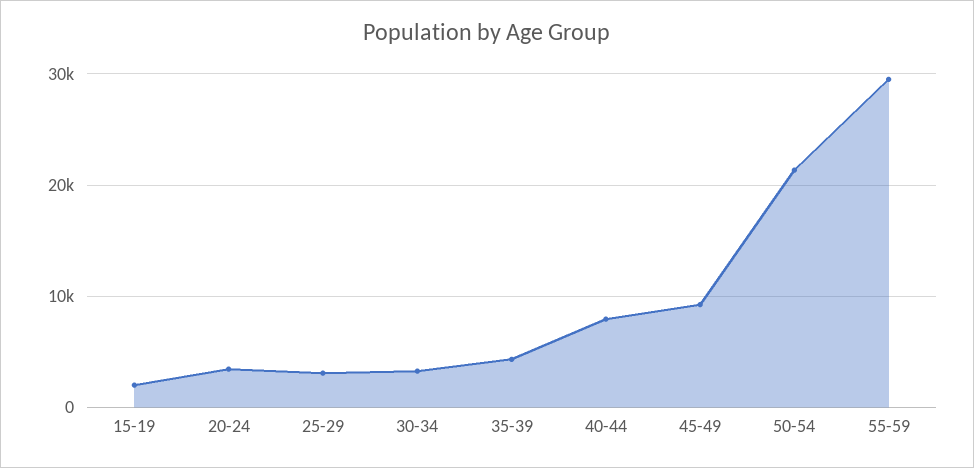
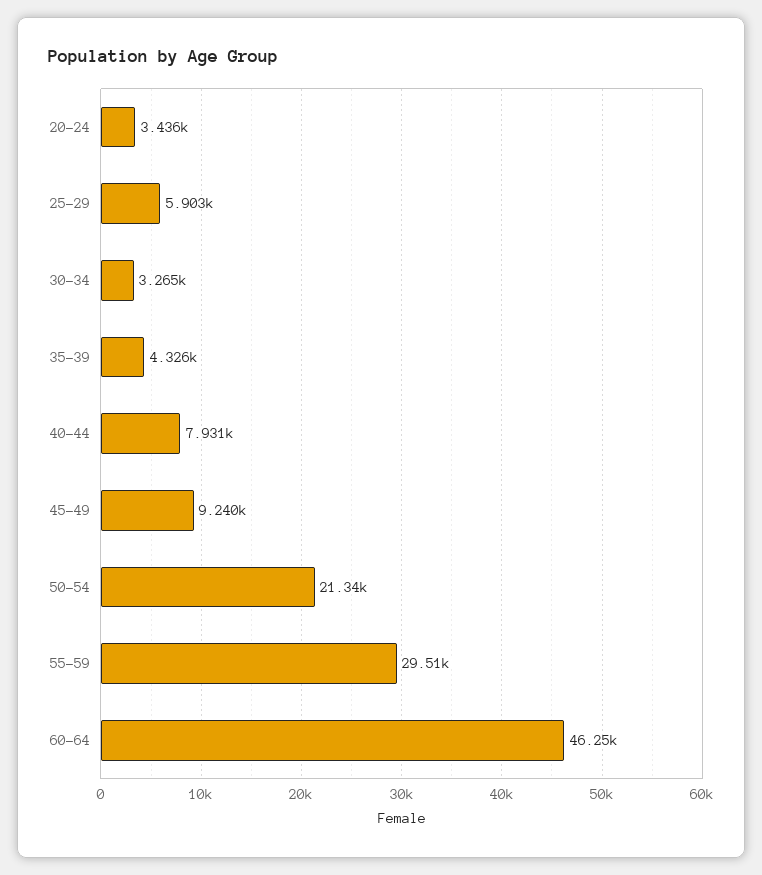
15-19: 2000 -> none
25-29: 3000 -> 5903
60-64: none -> 46250

